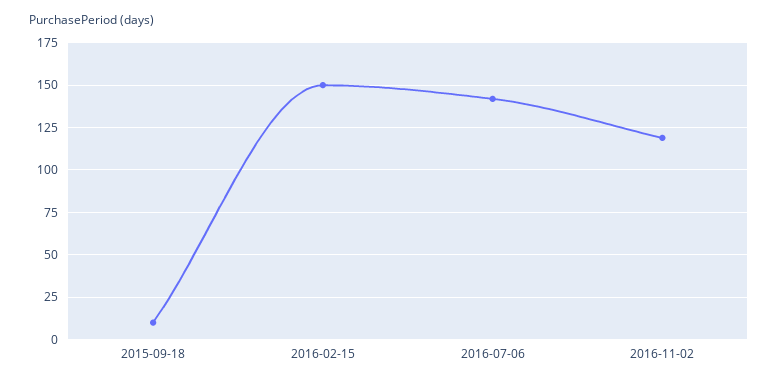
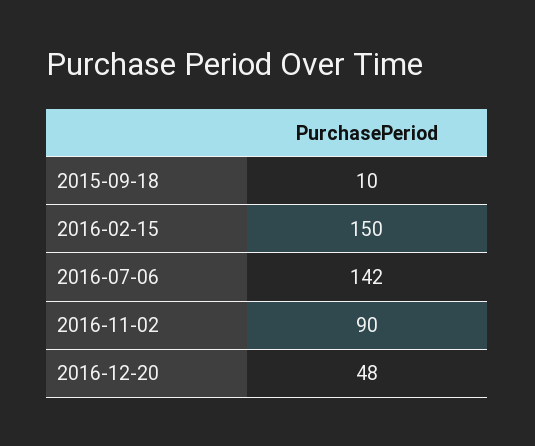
2016-11-02: 120 -> 90
2016-12-20: none -> 48

